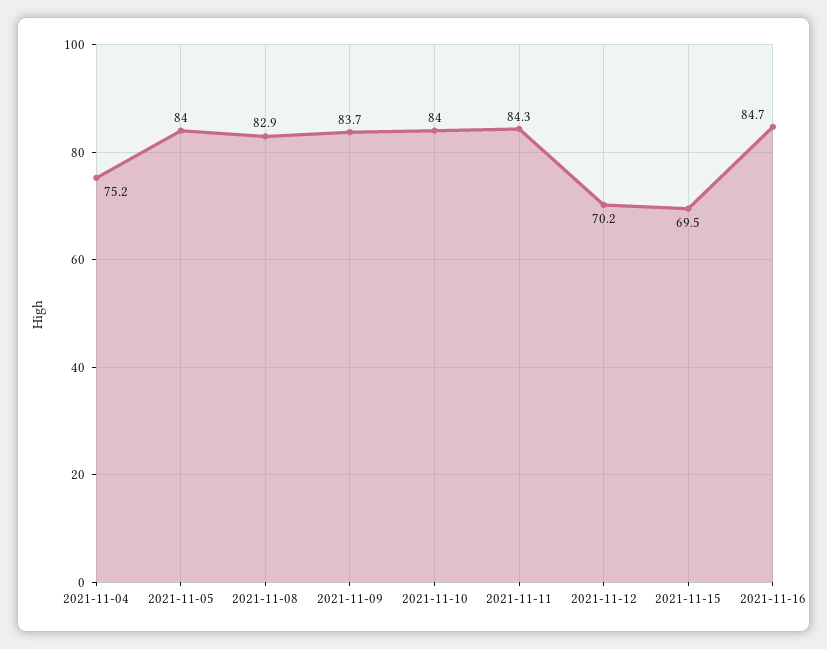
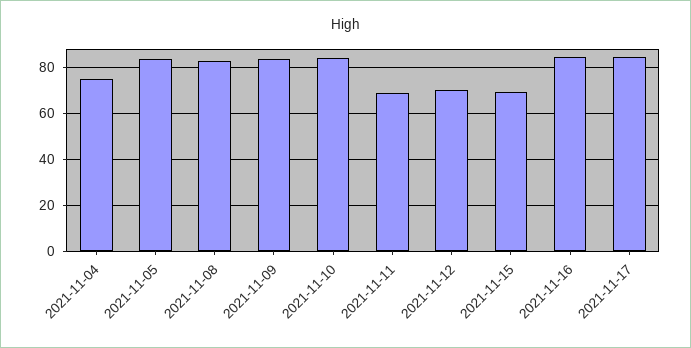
2021-11-11: 84.3 -> 70
2021-11-17: none -> 85

